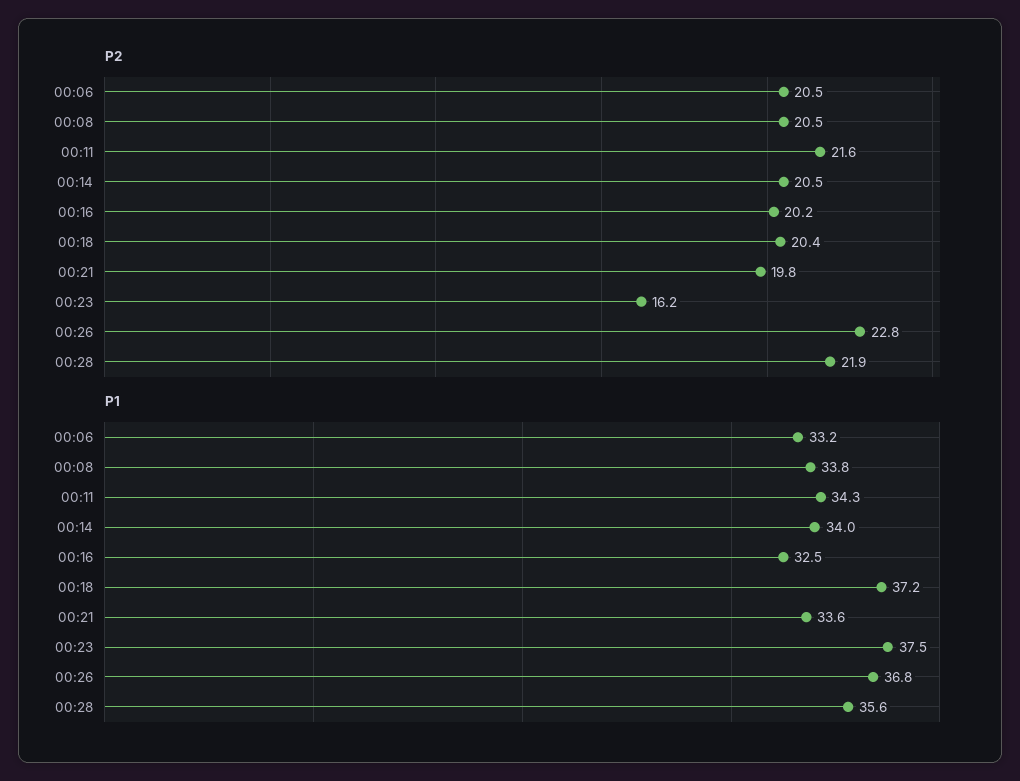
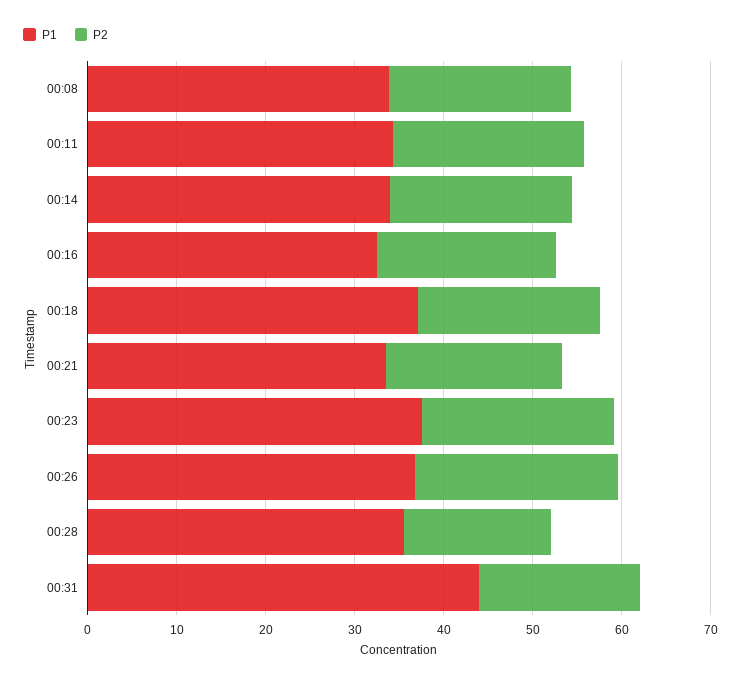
P2, 00:06: 20.5 -> none
P2, 00:23: 16.2 -> 22
P2, 00:28: 21.9 -> 16
P1, 00:06: 33.2 -> none
P1, 00:31: none -> 44
P2, 00:31: none -> 18

